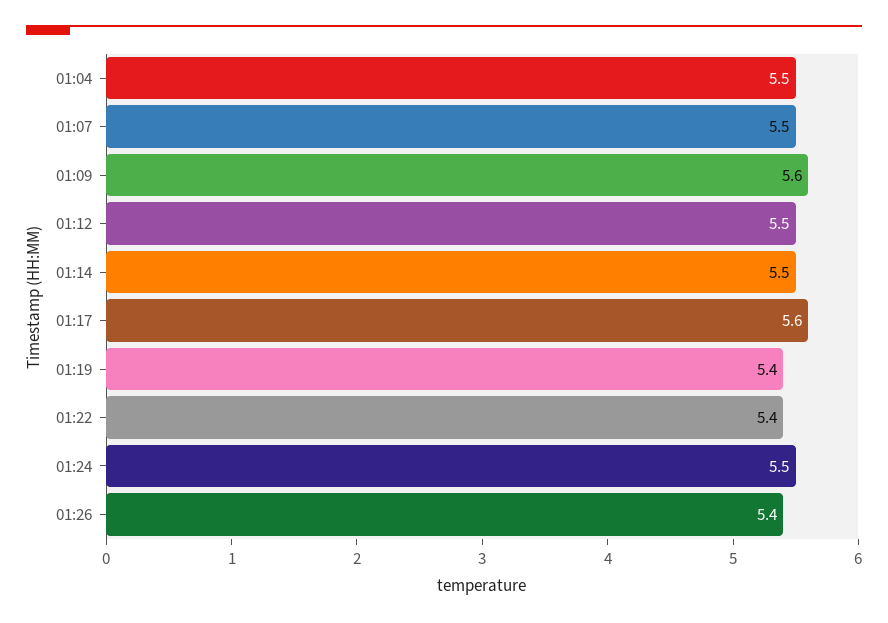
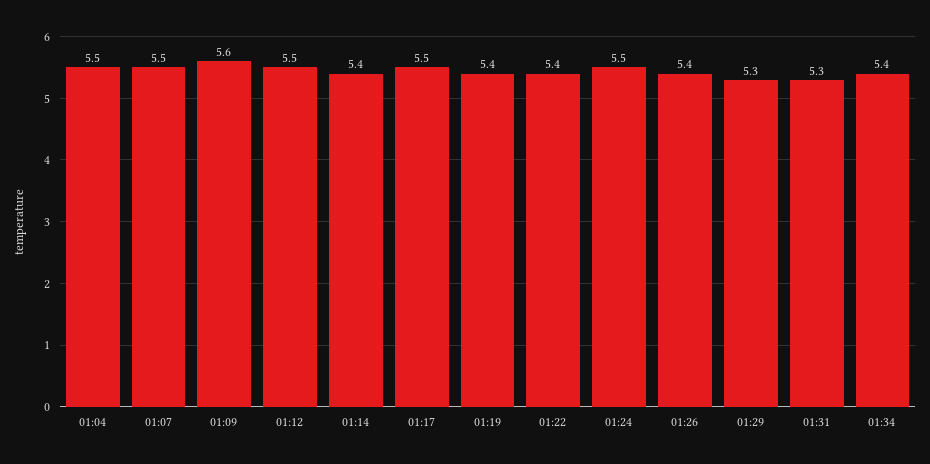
01:14: 5.5 -> 5.4
01:17: 5.6 -> 5.5
01:29: none -> 5.3
01:31: none -> 5.3
01:34: none -> 5.4

